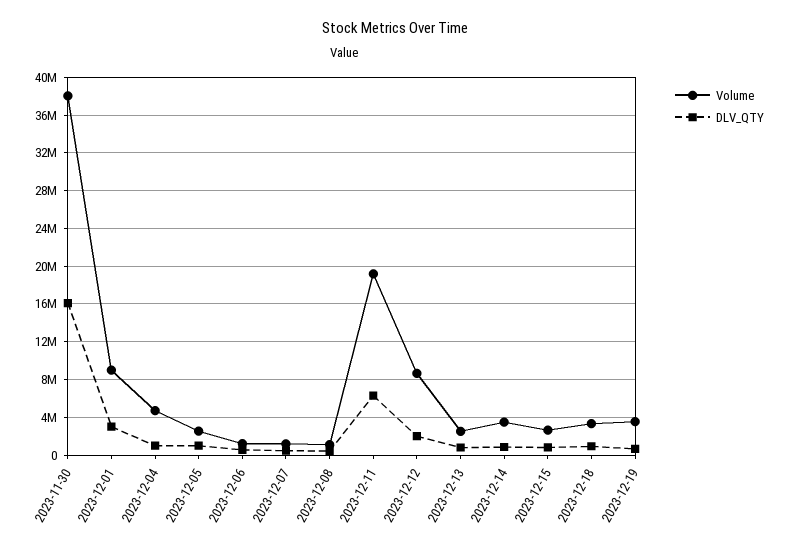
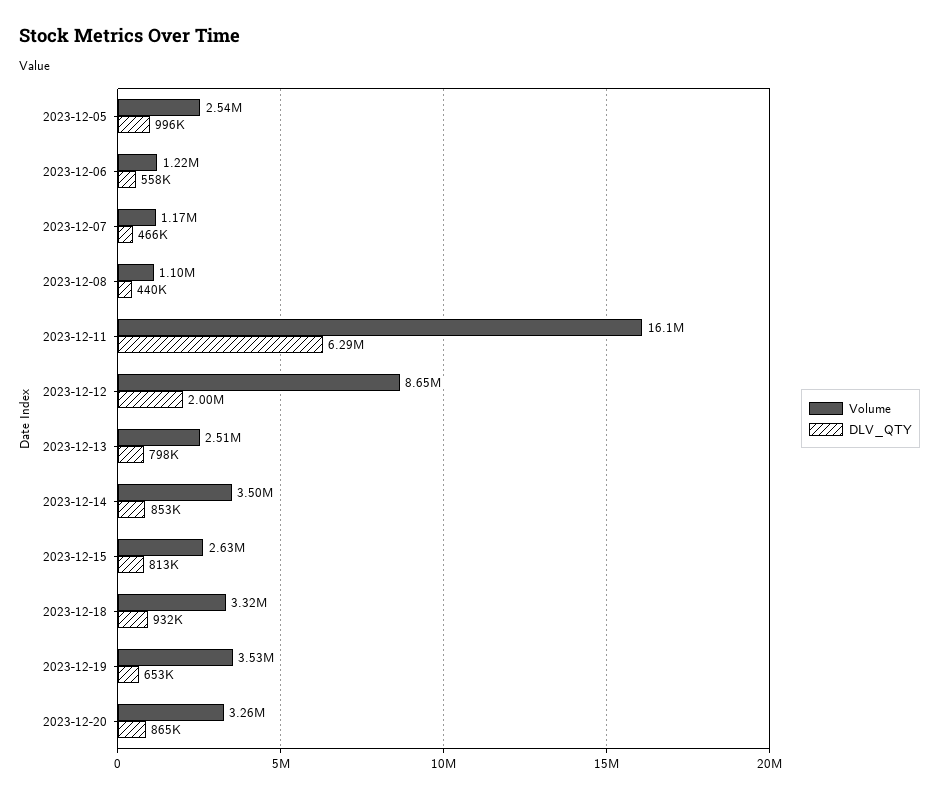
Volume, 2023-11-30: 38000000 -> none
DLV_QTY, 2023-11-30: 16000000 -> none
Volume, 2023-12-01: 9000000 -> none
DLV_QTY, 2023-12-01: 3000000 -> none
Volume, 2023-12-04: 5000000 -> none
DLV_QTY, 2023-12-04: 1000000 -> none
Volume, 2023-12-11: 19000000 -> 16100000
Volume, 2023-12-20: none -> 3260000
DLV_QTY, 2023-12-20: none -> 865000

